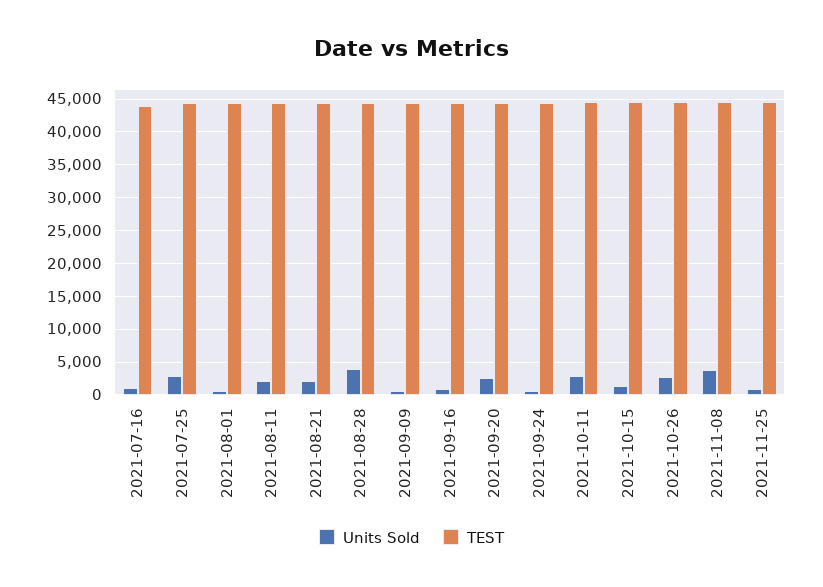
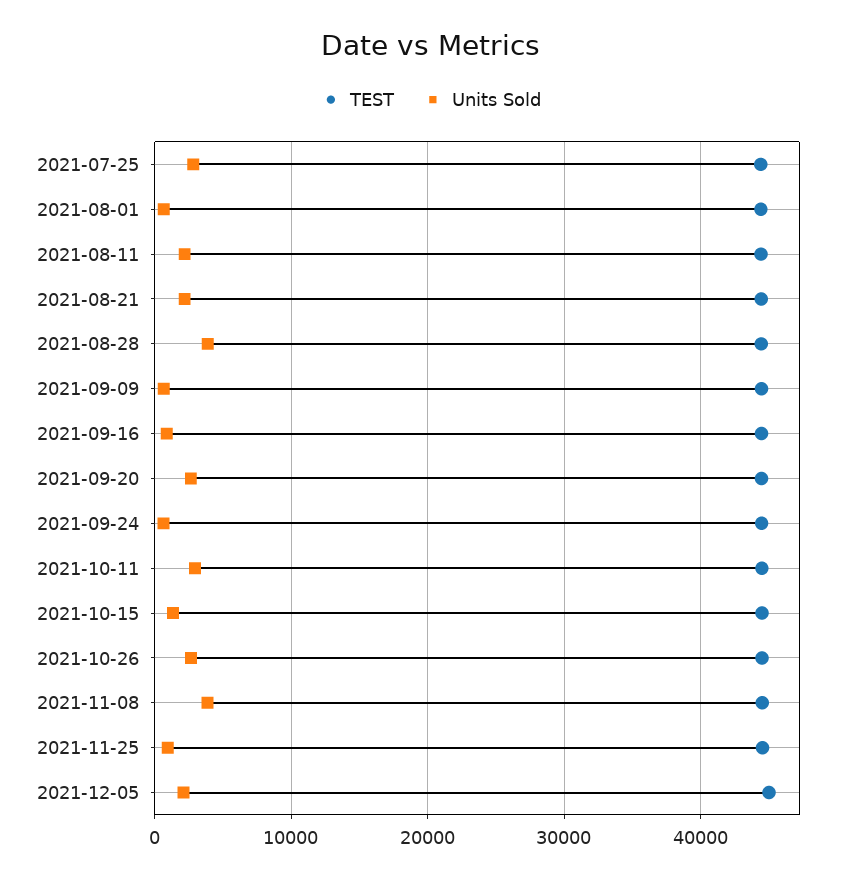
Units Sold, 2021-07-16: 1000 -> none
TEST, 2021-07-16: 44000 -> none
TEST, 2021-12-05: none -> 45000
Units Sold, 2021-12-05: none -> 2000

